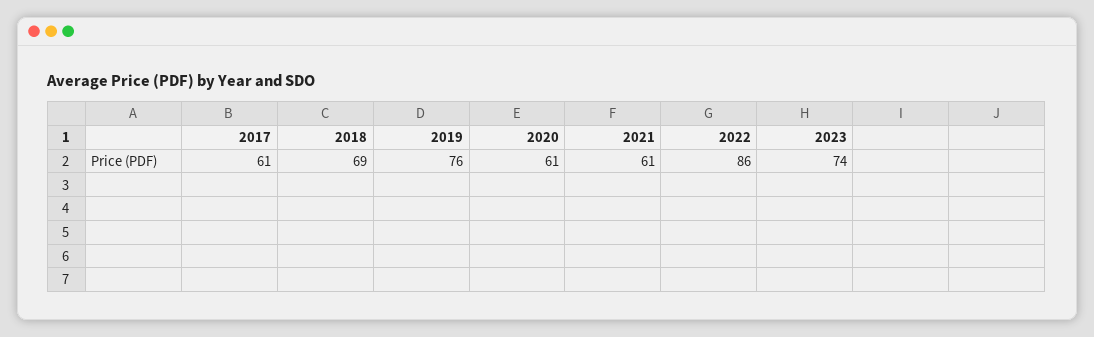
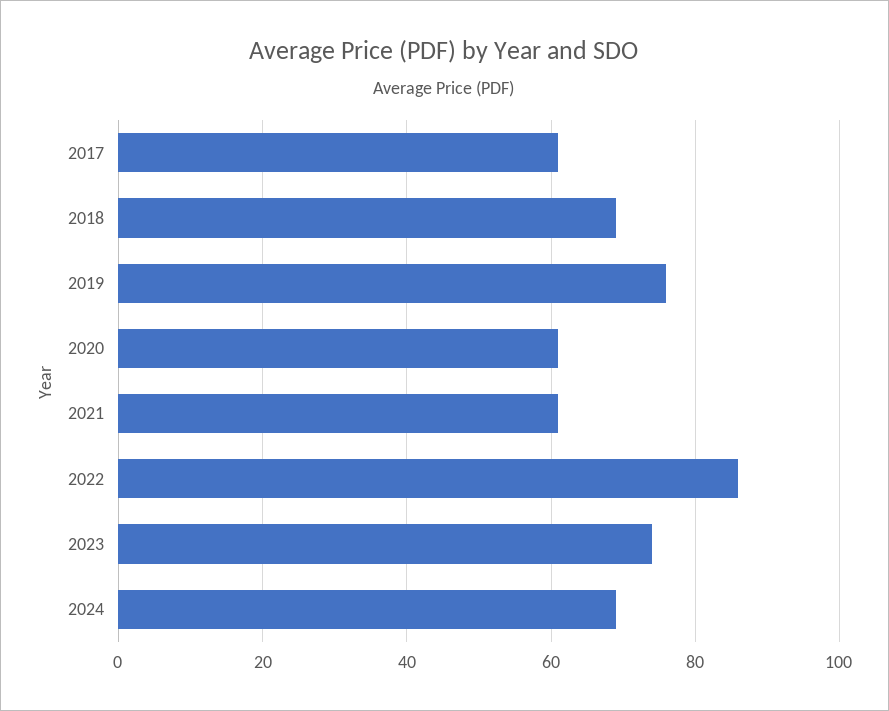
2024: none -> 70

